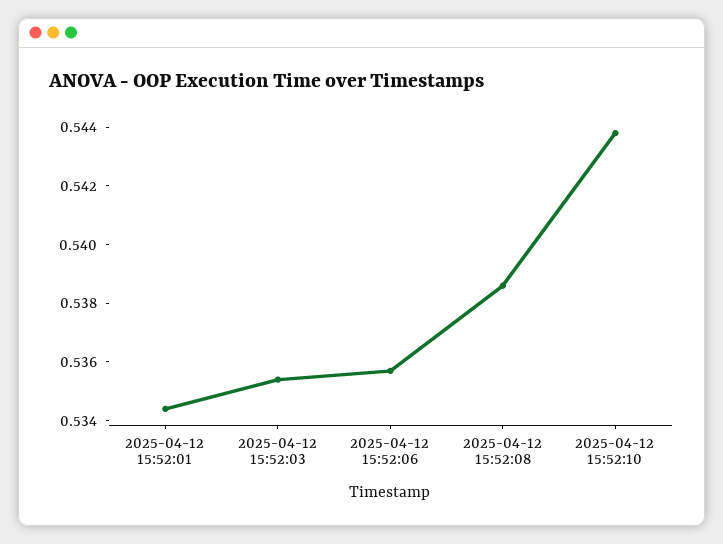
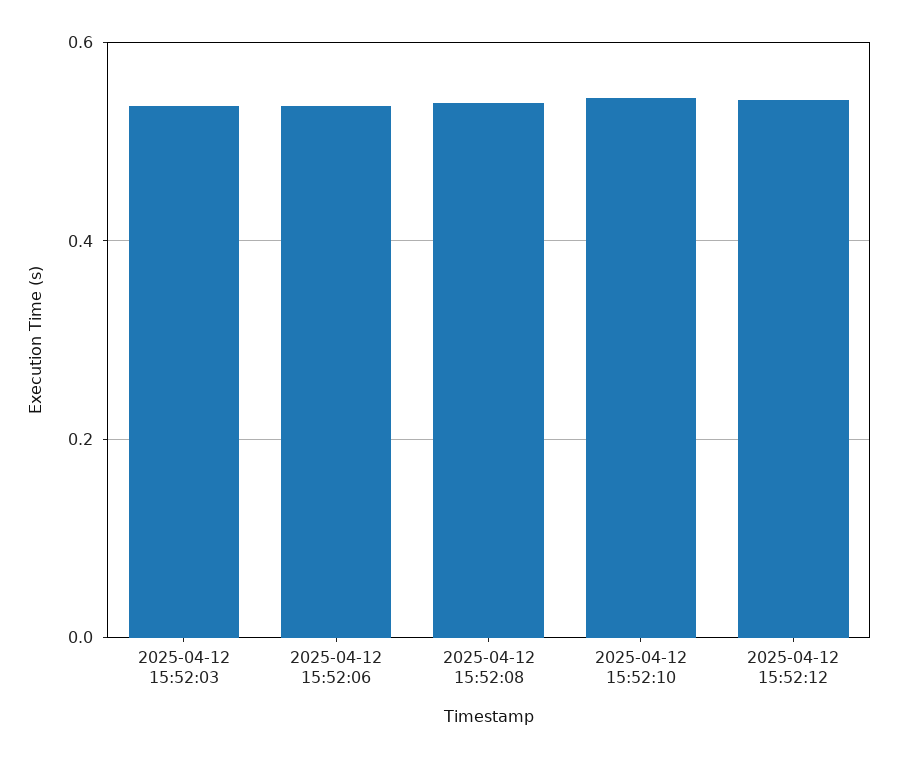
2025-04-12 15:52:01: 0.5345 -> none
2025-04-12 15:52:12: none -> 0.54

